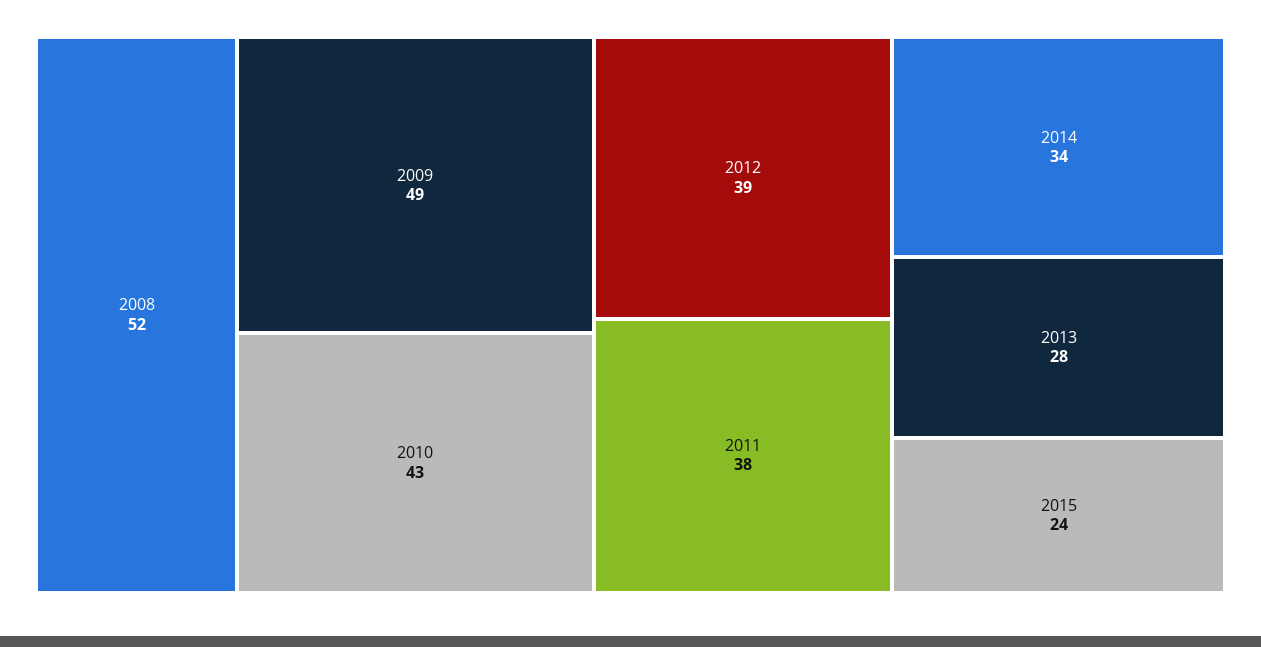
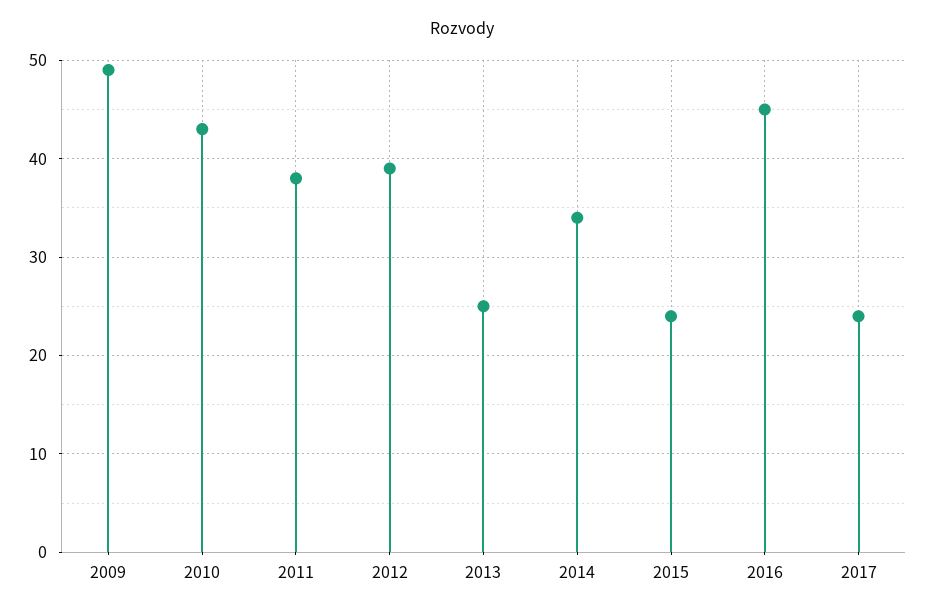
2008: 52 -> none
2013: 28 -> 25
2016: none -> 45
2017: none -> 24

